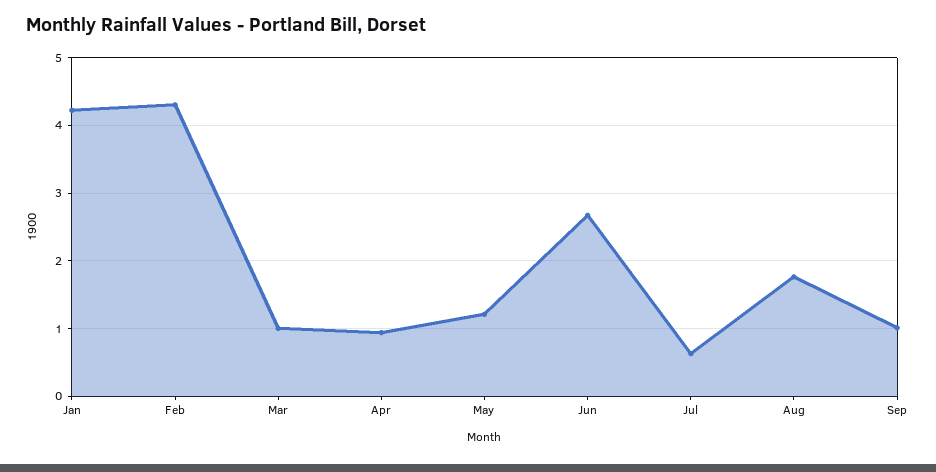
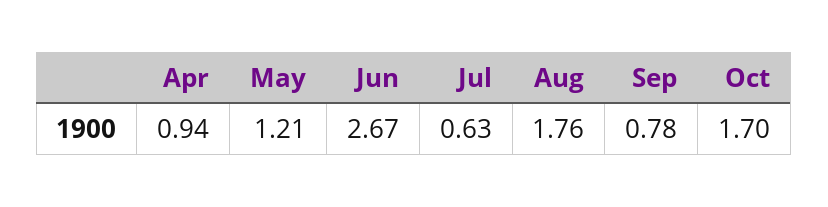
Jan: 4.2 -> none
Feb: 4.3 -> none
Mar: 1 -> none
Sep: 1 -> 0.78
Oct: none -> 1.7

